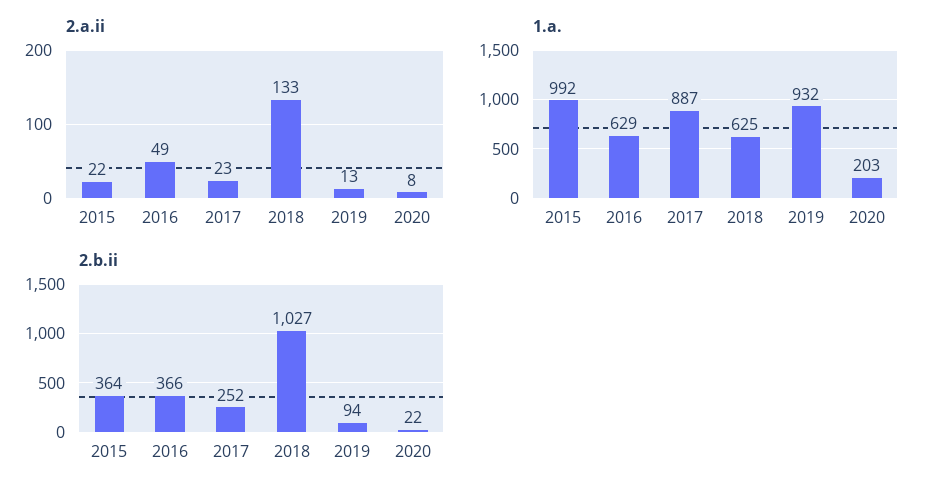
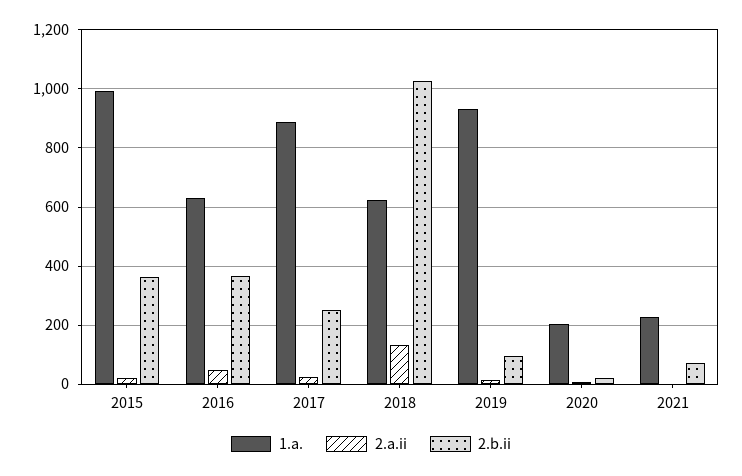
1.a., 2021: none -> 225
2.a.ii, 2021: none -> 0
2.b.ii, 2021: none -> 75

